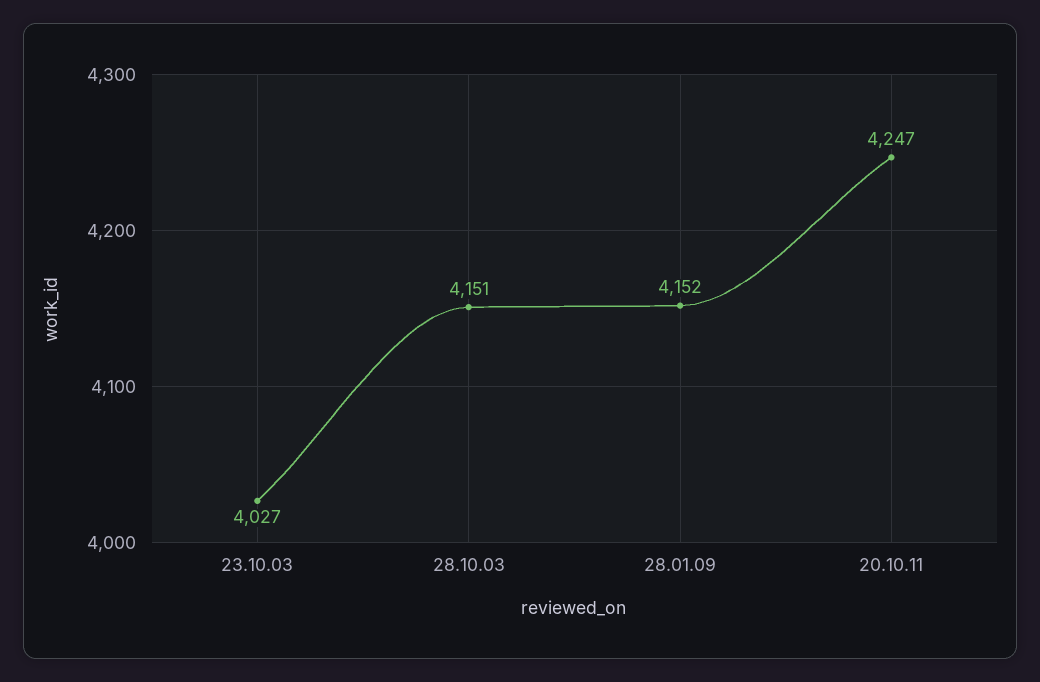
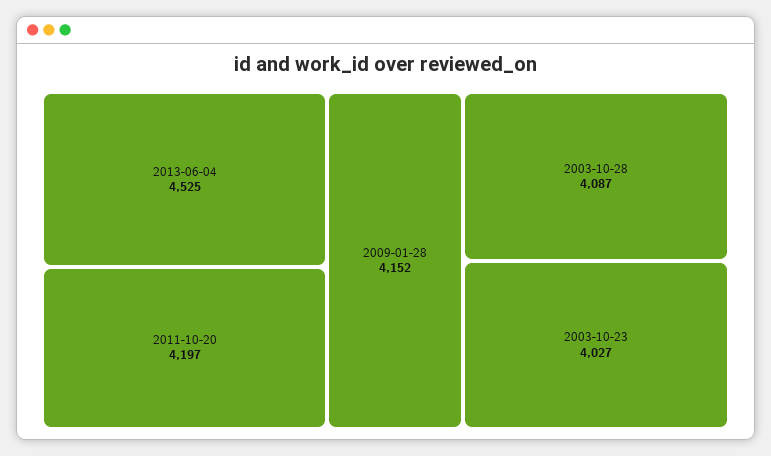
28.10.03: 4151 -> 4087
20.10.11: 4247 -> 4197
2013-06-04: none -> 4525

